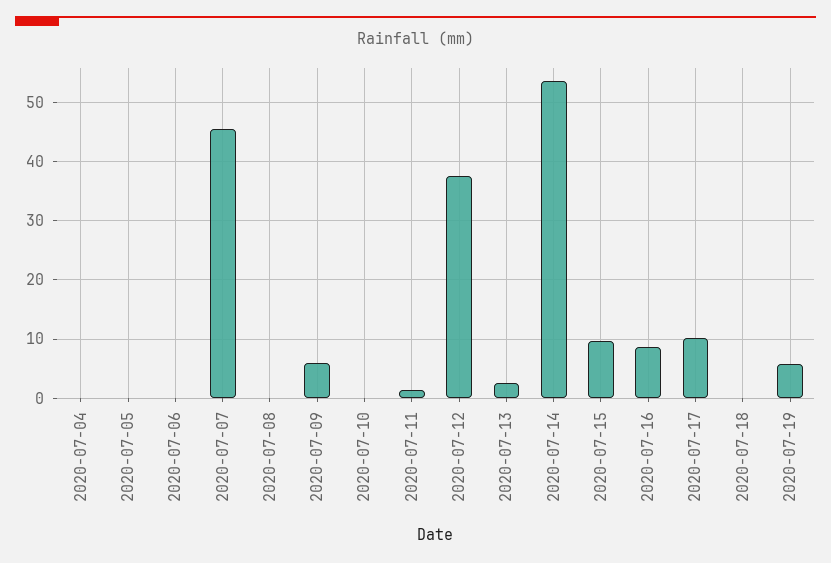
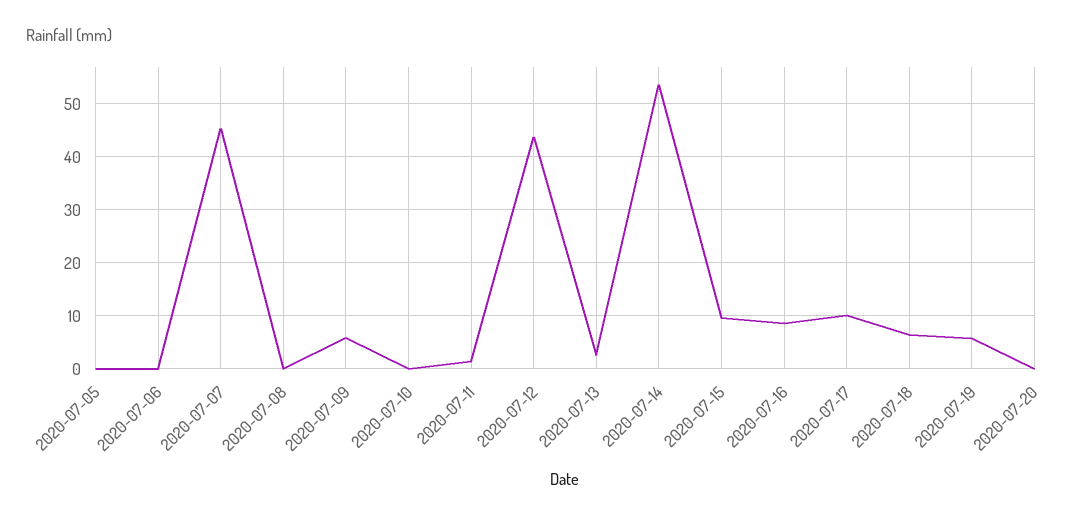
2020-07-04: 0 -> none
2020-07-12: 38 -> 44
2020-07-18: 0 -> 6
2020-07-20: none -> 0

